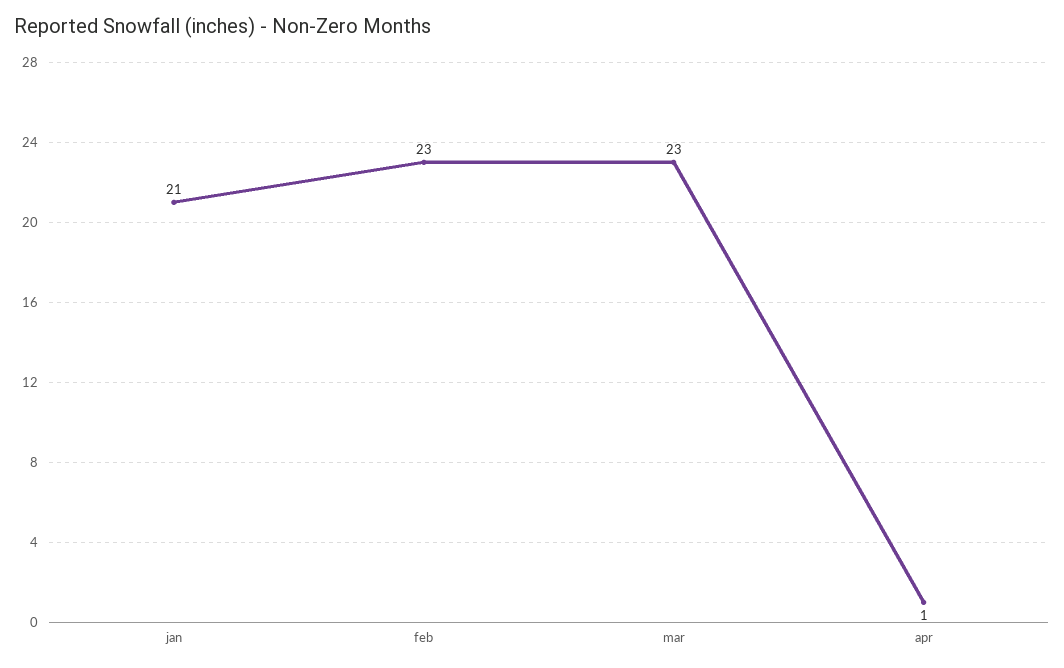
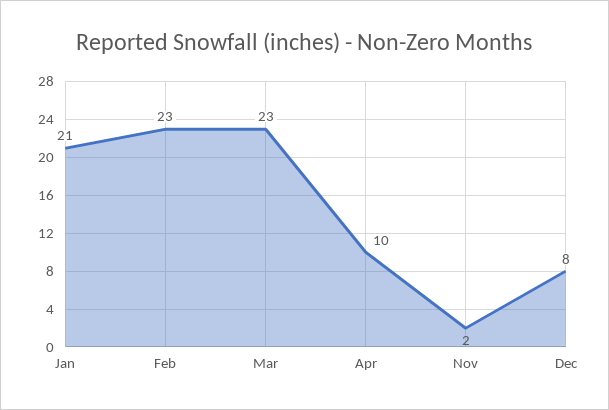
apr: 1 -> 10
Nov: none -> 2
Dec: none -> 8

